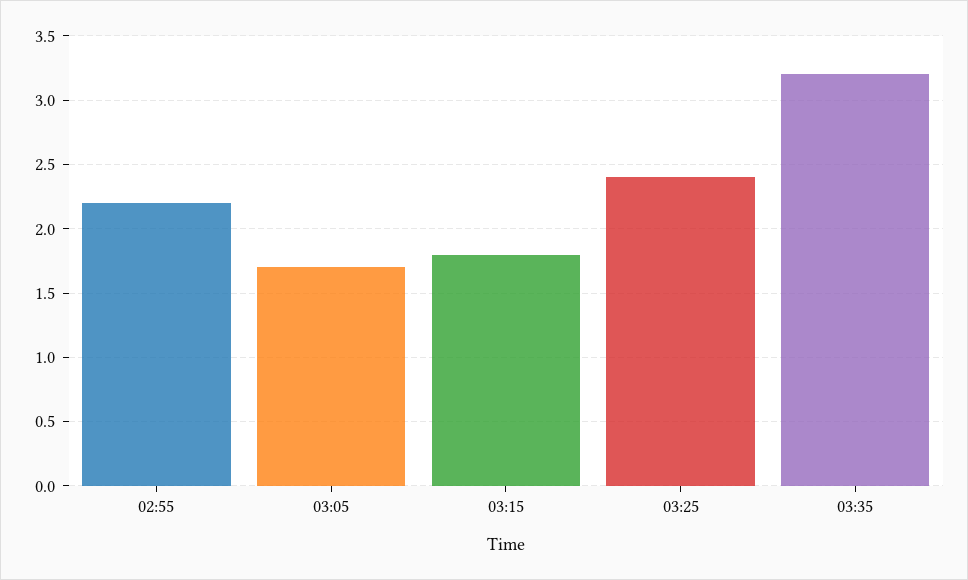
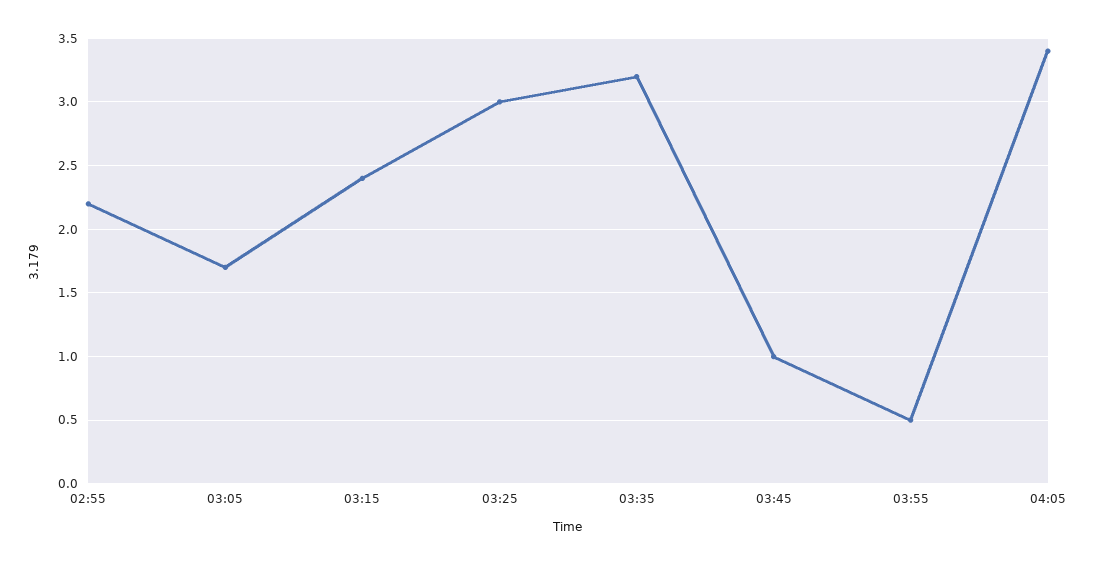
03:15: 1.8 -> 2.4
03:25: 2.4 -> 3
03:45: none -> 1
03:55: none -> 0.5
04:05: none -> 3.4

